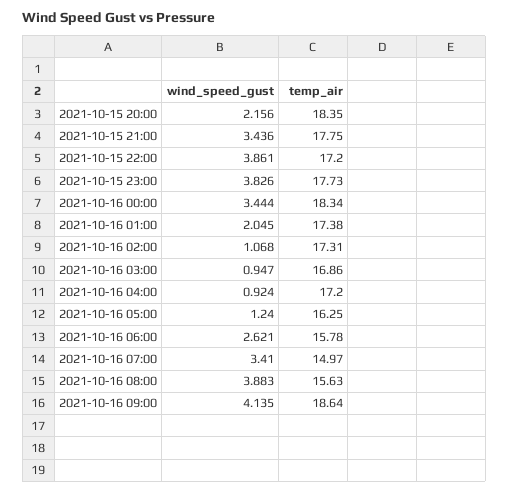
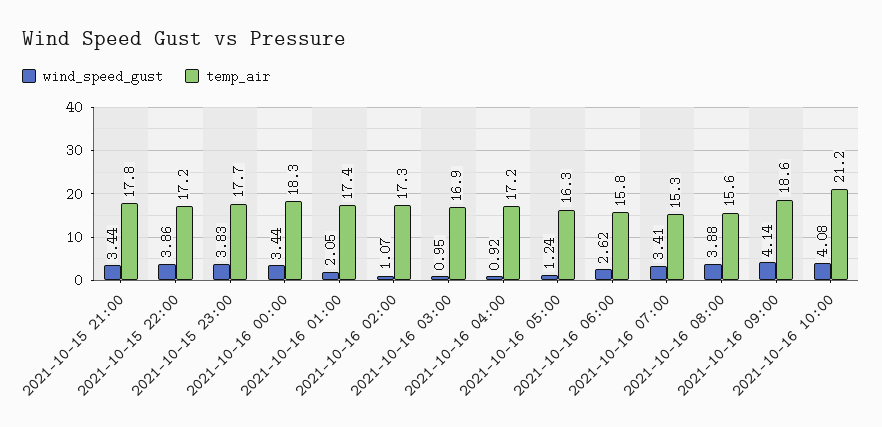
wind_speed_gust, 2021-10-15 20:00: 2.156 -> none
temp_air, 2021-10-15 20:00: 18.35 -> none
temp_air, 2021-10-16 07:00: 14.97 -> 15.3
wind_speed_gust, 2021-10-16 10:00: none -> 4.08
temp_air, 2021-10-16 10:00: none -> 21.2

